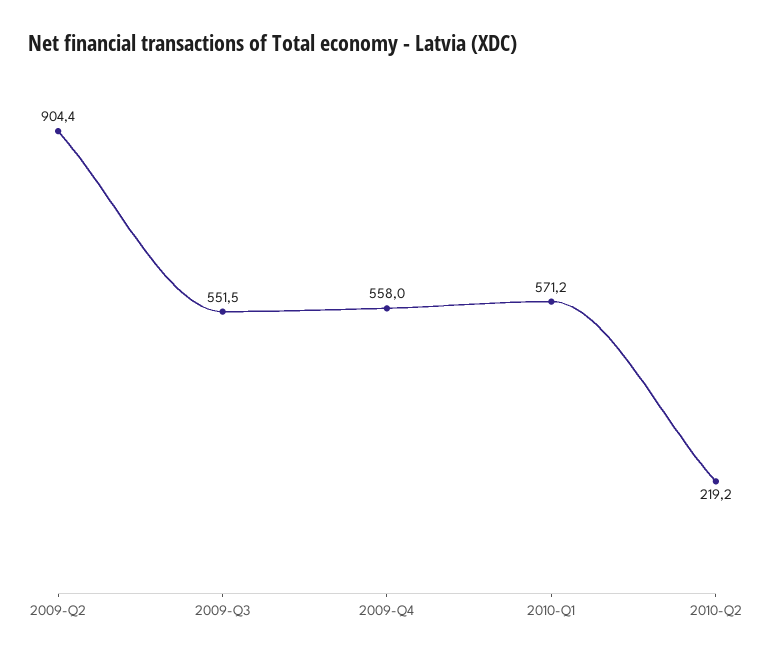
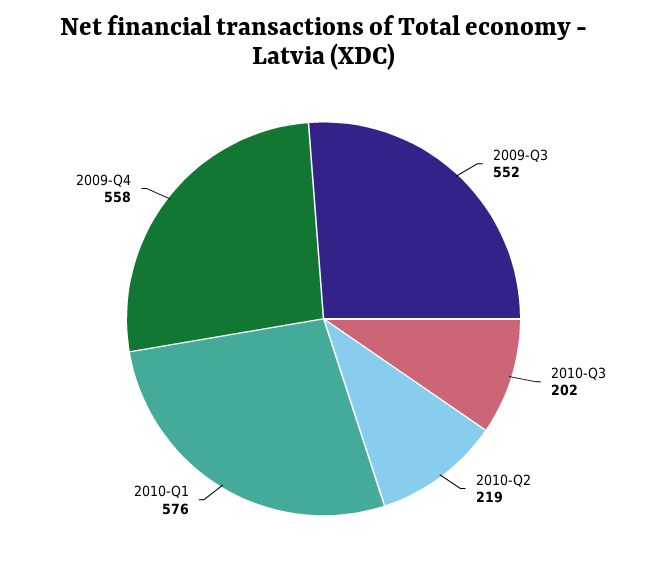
2009-Q2: 904.4 -> none
2010-Q1: 571.2 -> 576
2010-Q3: none -> 202

